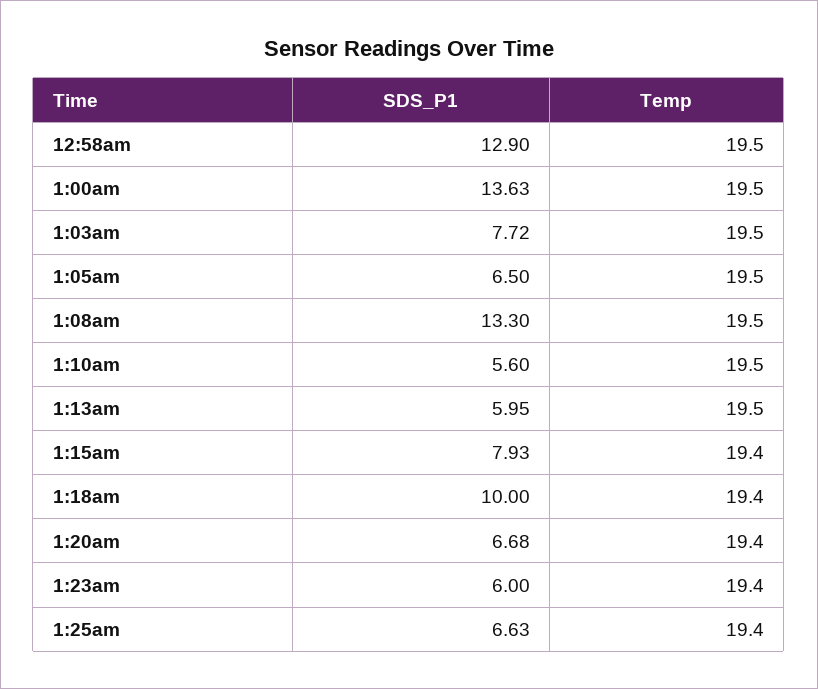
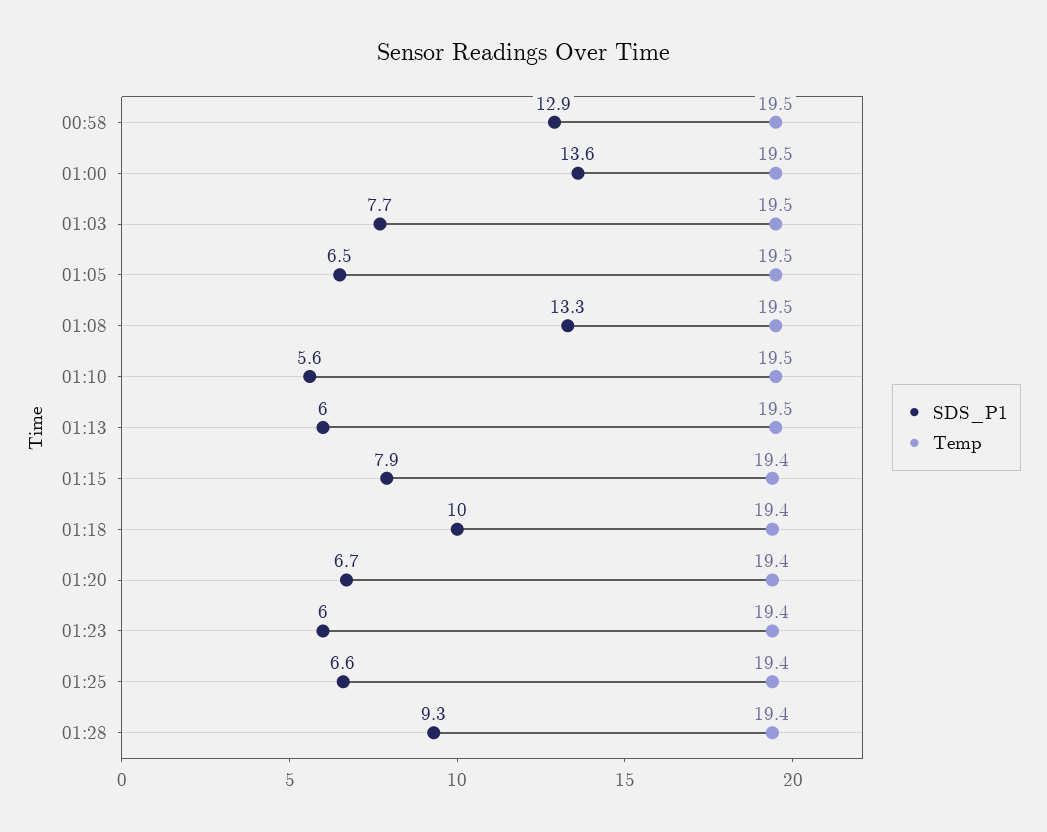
SDS_P1, 01:28: none -> 9.3
Temp, 01:28: none -> 19.4

